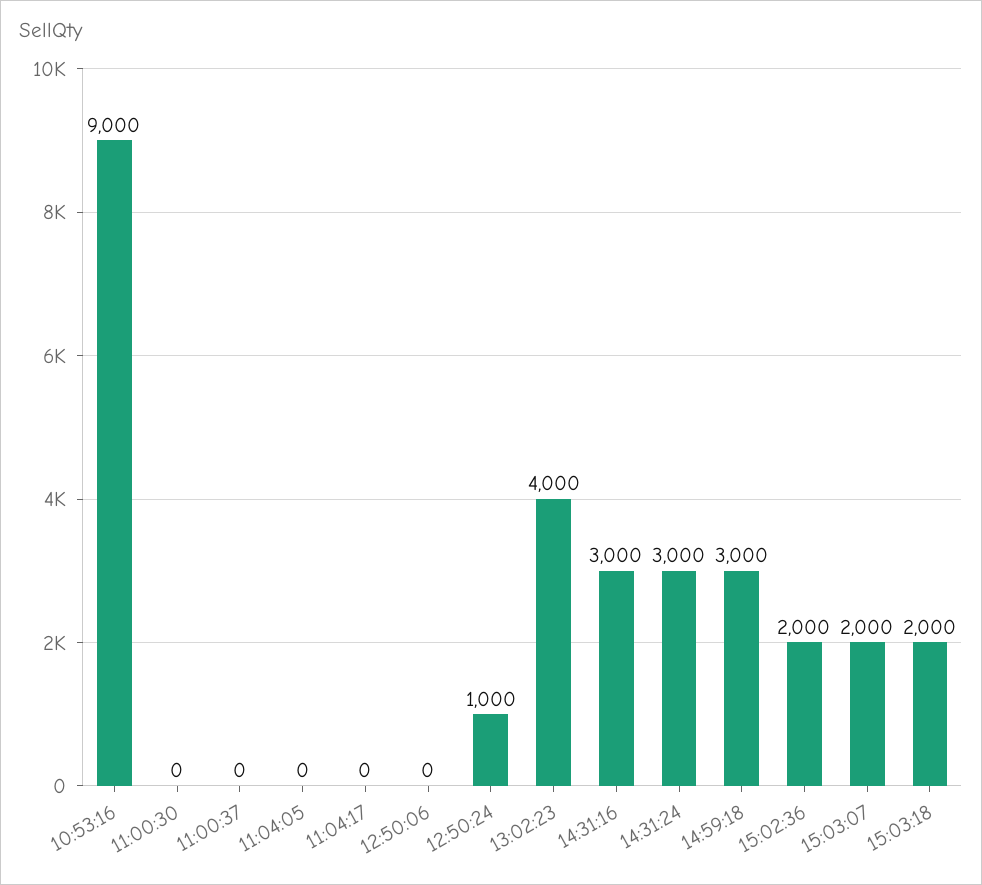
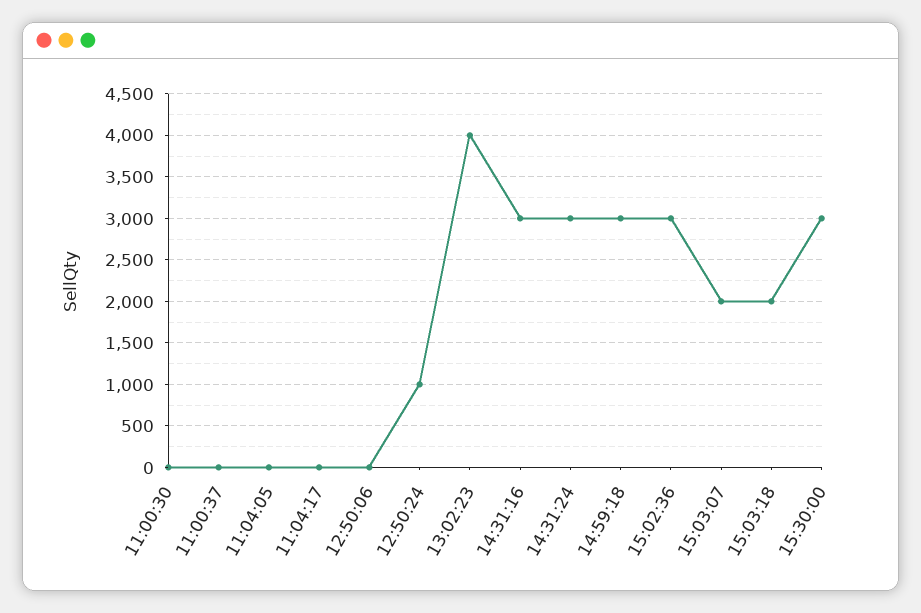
10:53:16: 9000 -> none
15:02:36: 2000 -> 3000
15:30:00: none -> 3000

